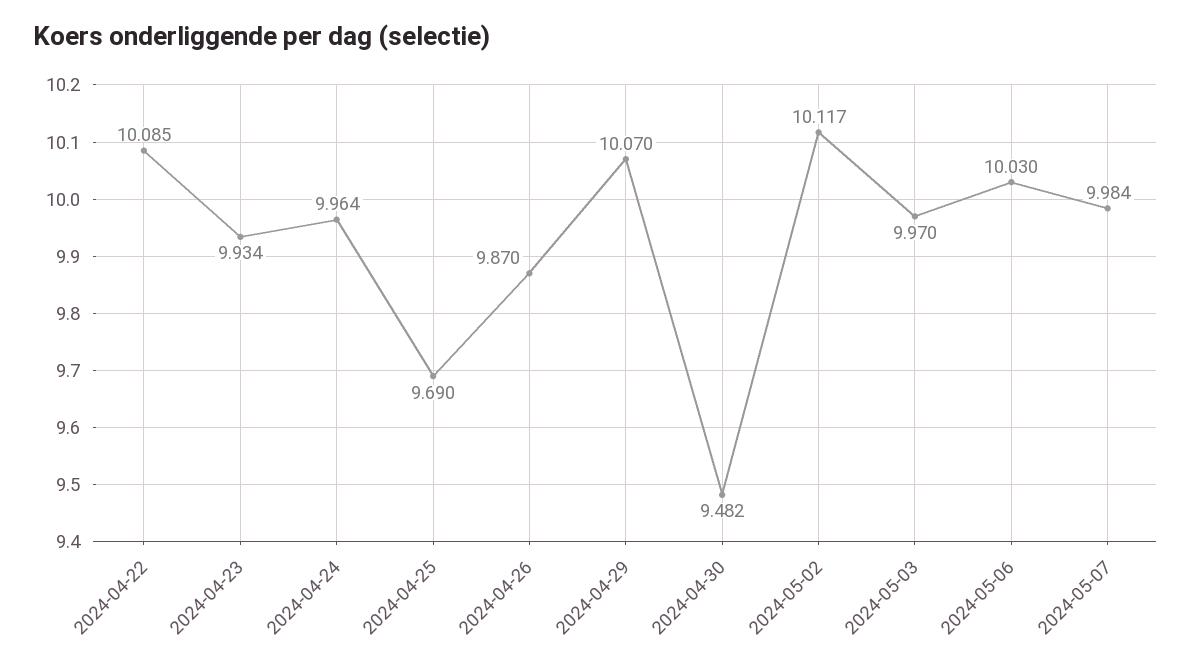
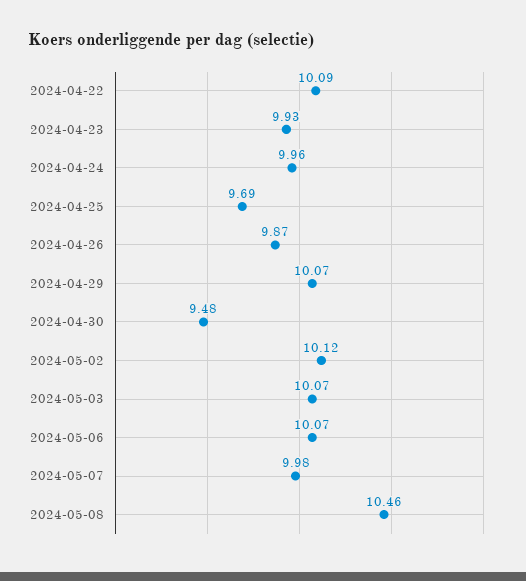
2024-05-03: 9.97 -> 10.07
2024-05-06: 10.03 -> 10.07
2024-05-08: none -> 10.46

